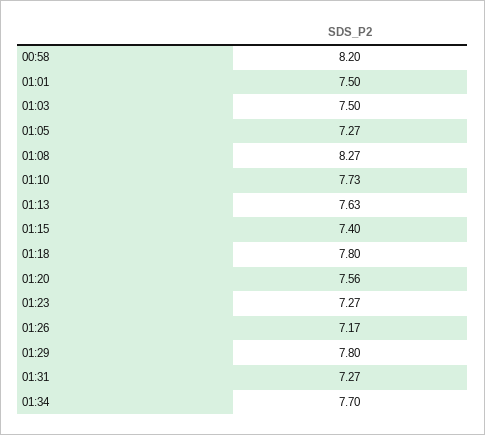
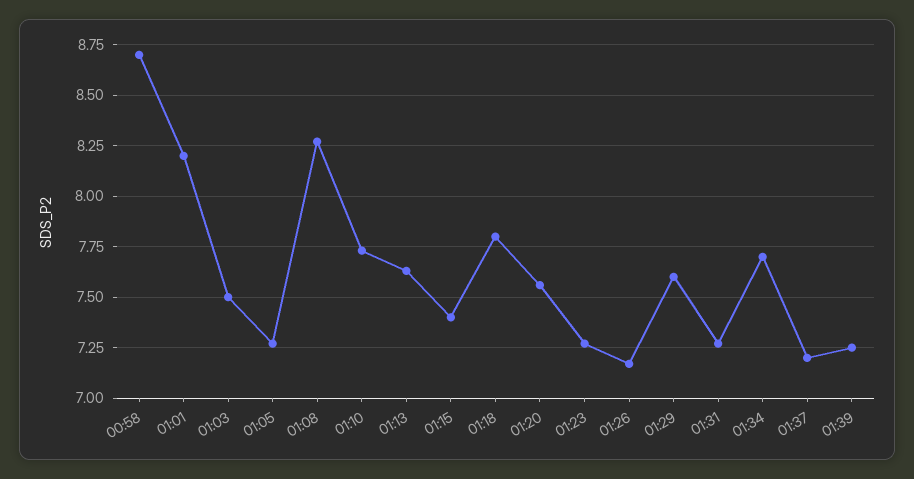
00:58: 8.2 -> 8.7
01:01: 7.5 -> 8.2
01:29: 7.8 -> 7.6
01:37: none -> 7.2
01:39: none -> 7.25

